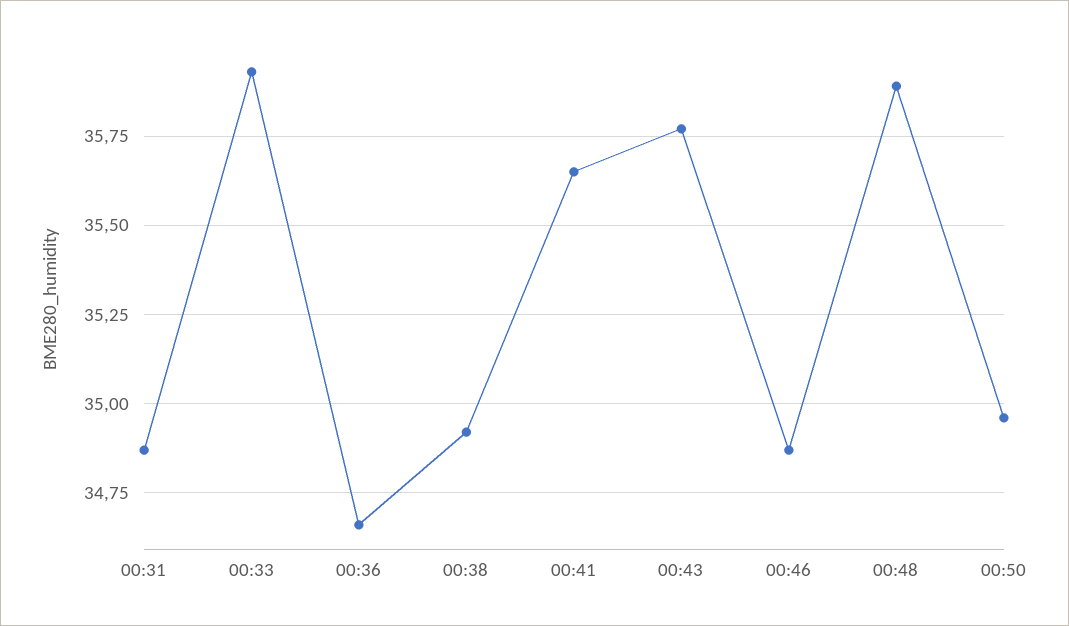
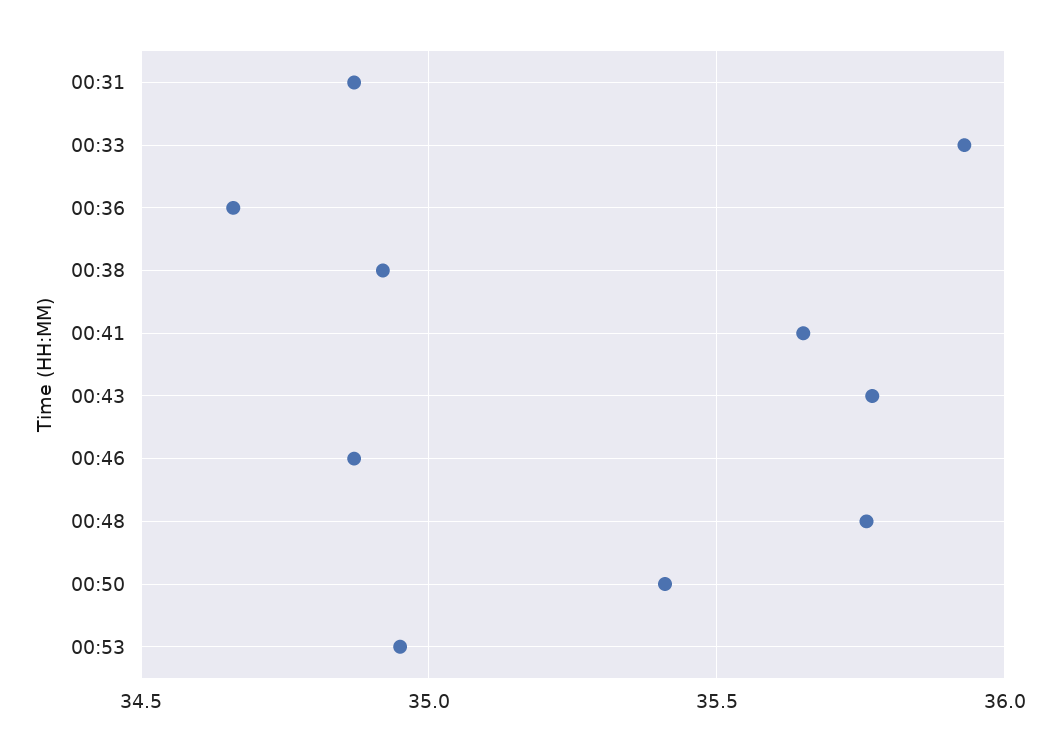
00:48: 35.9 -> 35.75
00:50: 34.95 -> 35.4
00:53: none -> 34.95

